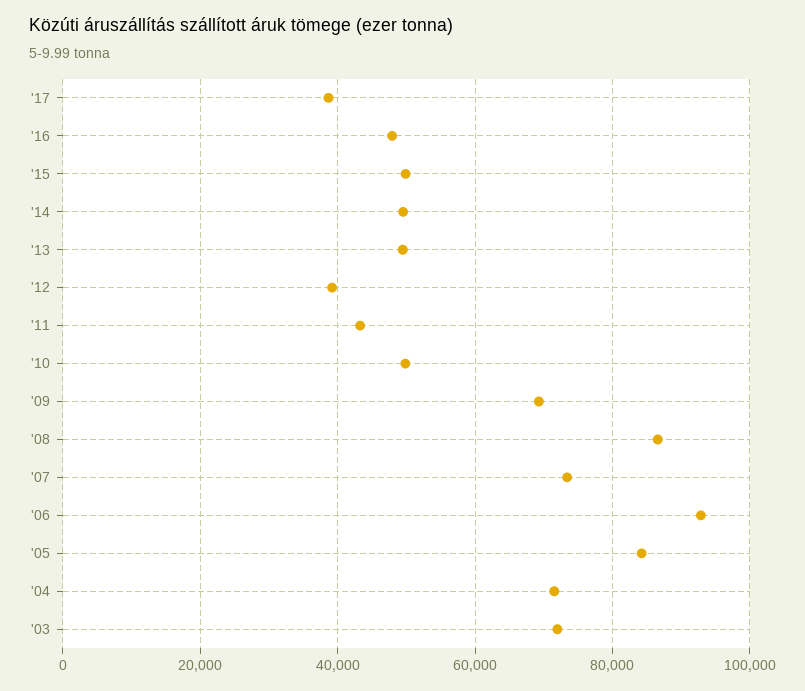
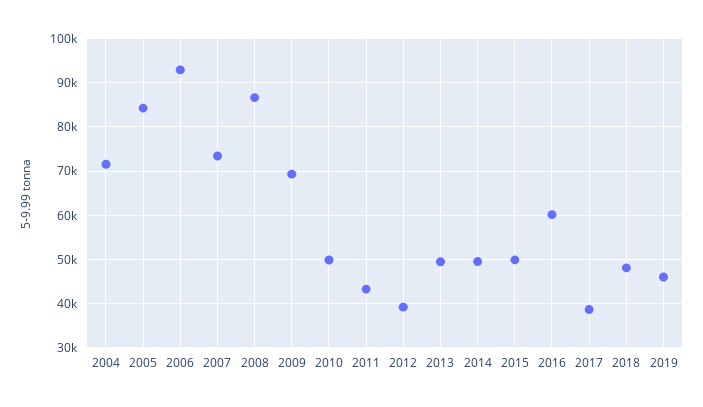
'16: 48000 -> 60000
'03: 72000 -> none
2018: none -> 48000
2019: none -> 46000

